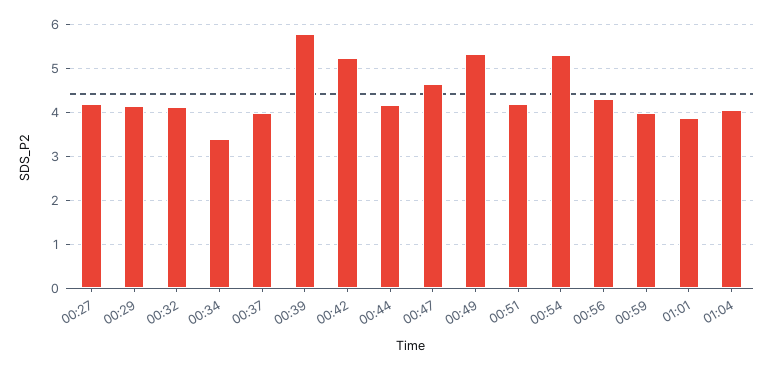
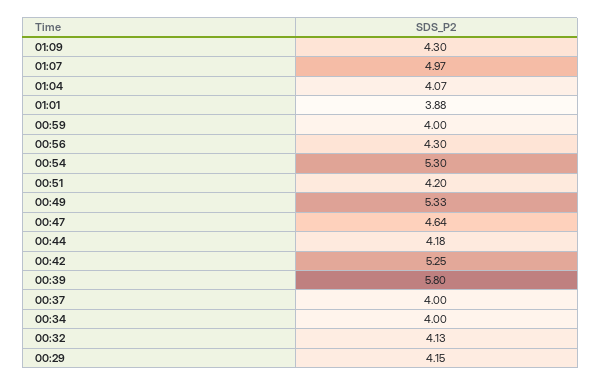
00:27: 4.2 -> none
00:34: 3.4 -> 4
01:09: none -> 4.3
01:07: none -> 4.97

